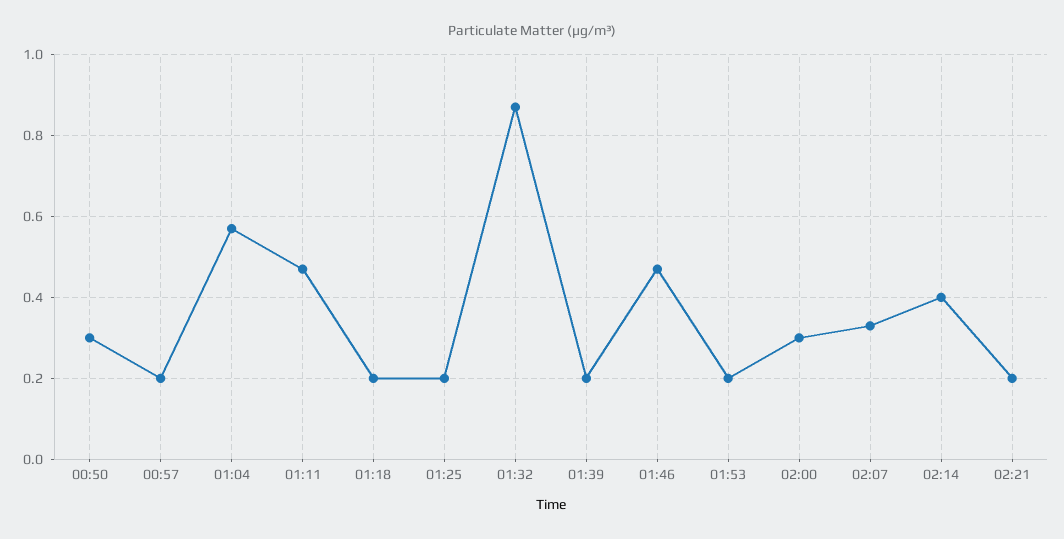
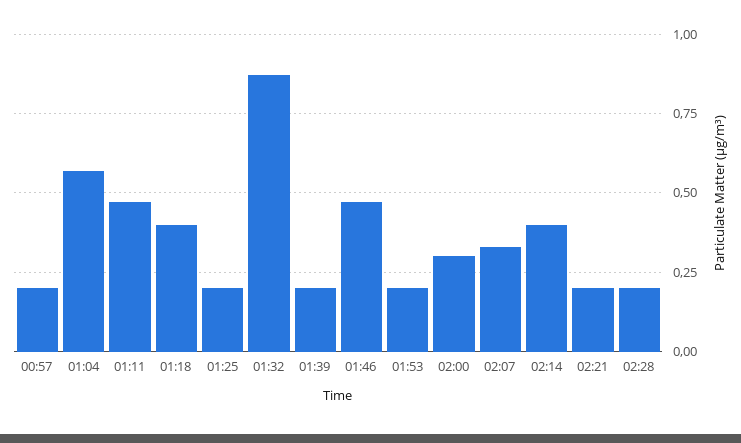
00:50: 0.3 -> none
01:18: 0.2 -> 0.4
02:28: none -> 0.2

